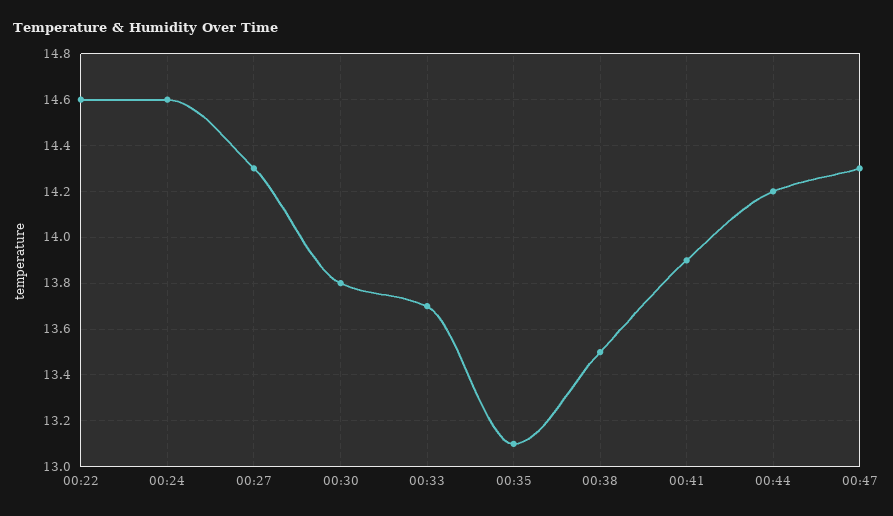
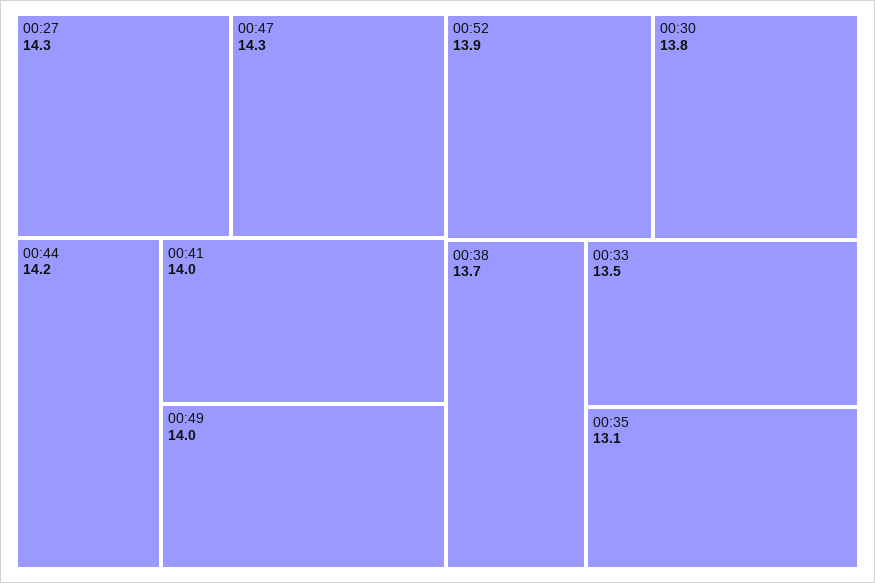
00:22: 14.6 -> none
00:24: 14.6 -> none
00:33: 13.7 -> 13.5
00:38: 13.5 -> 13.7
00:41: 13.9 -> 14
00:49: none -> 14
00:52: none -> 13.9

